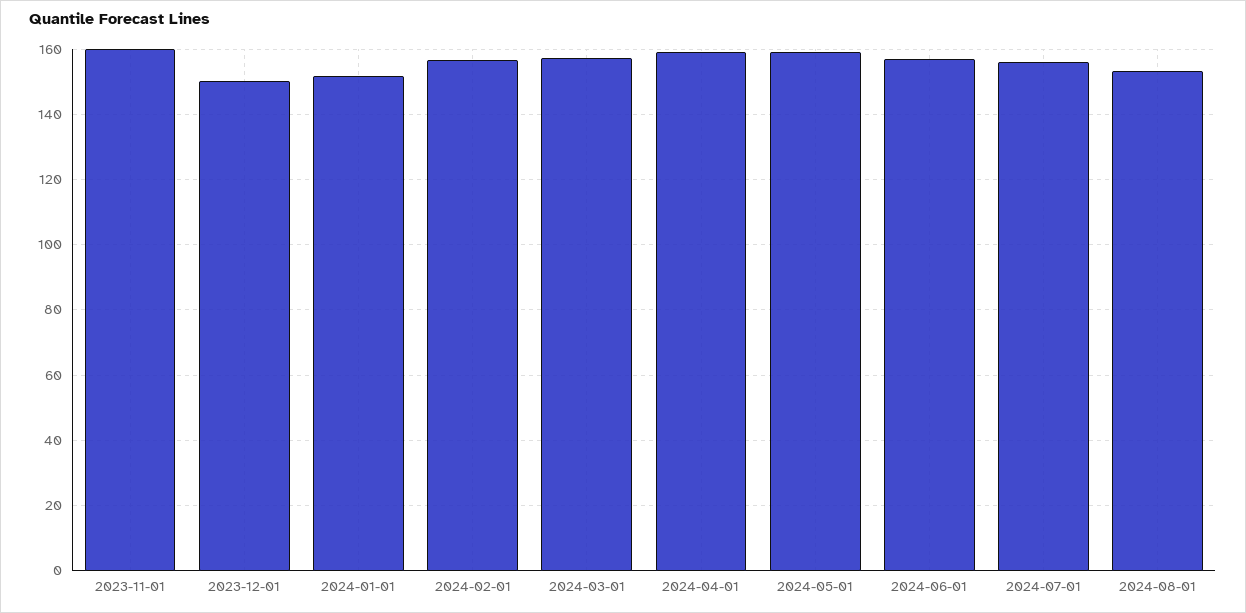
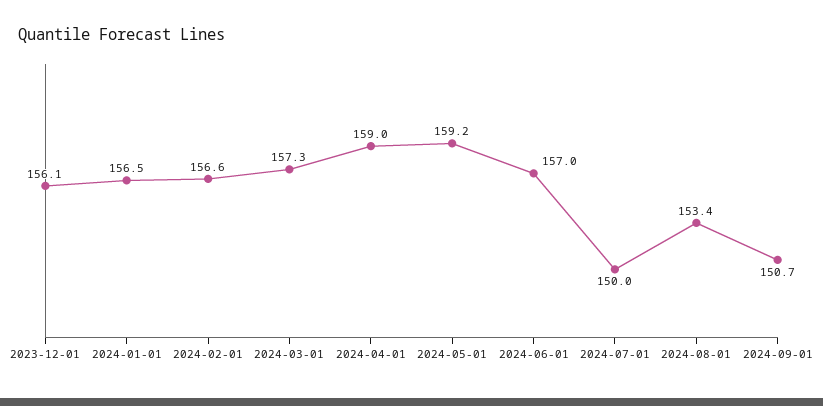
2023-11-01: 160 -> none
2023-12-01: 150 -> 156.1
2024-01-01: 152 -> 156.5
2024-07-01: 156 -> 150
2024-09-01: none -> 150.7

